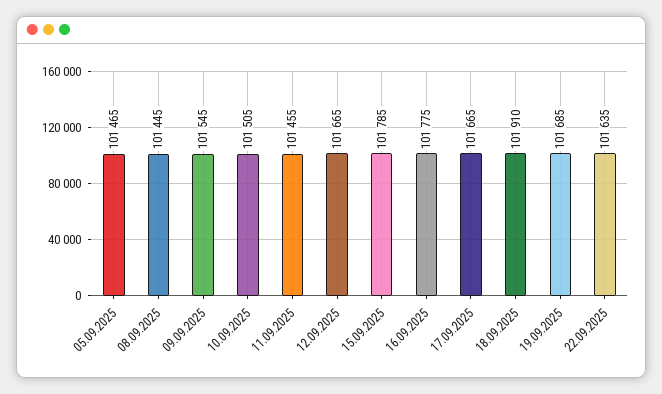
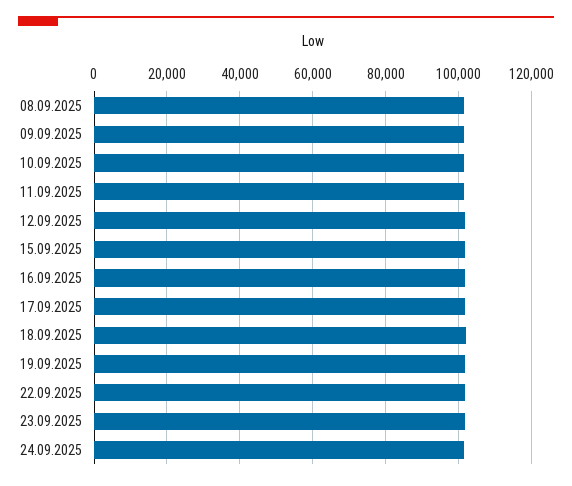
05.09.2025: 101465 -> none
23.09.2025: none -> 102000
24.09.2025: none -> 102000

